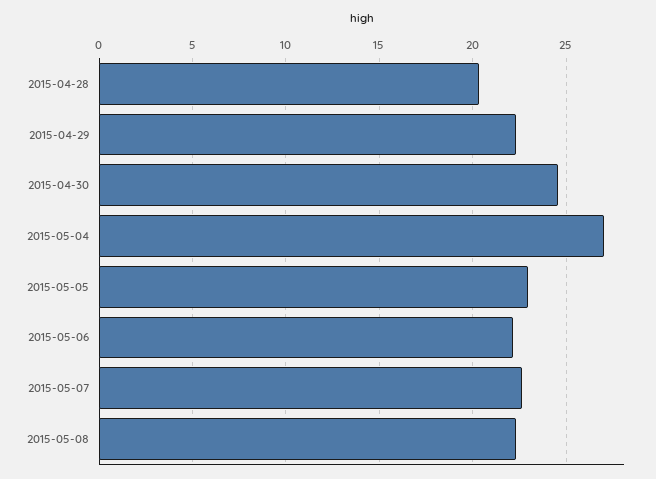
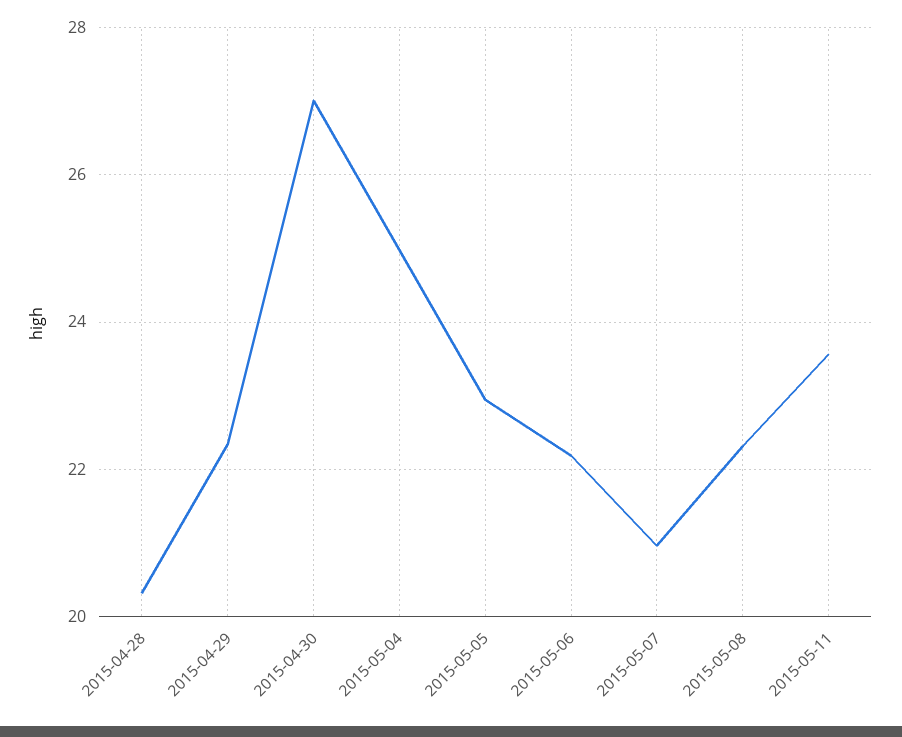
2015-04-30: 24.5 -> 27
2015-05-04: 27 -> 25
2015-05-07: 22.5 -> 21
2015-05-11: none -> 23.6

